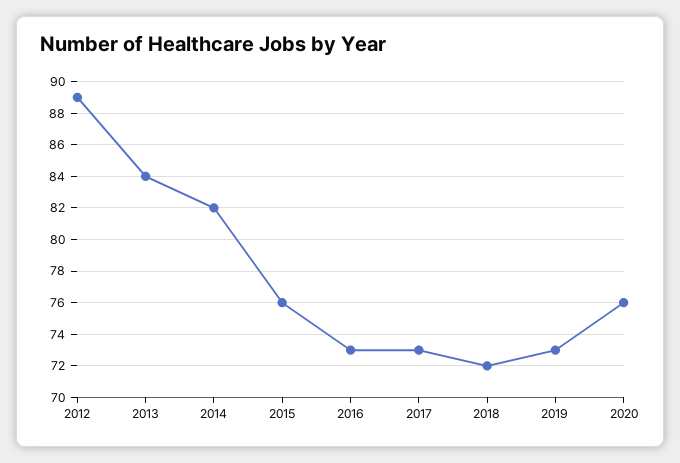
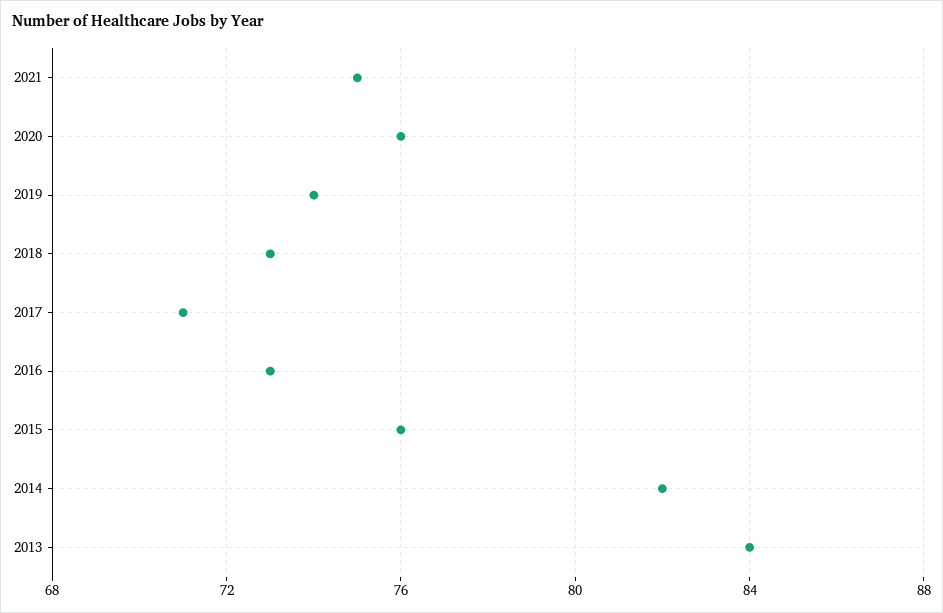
2012: 89 -> none
2017: 73 -> 71
2018: 72 -> 73
2019: 73 -> 74
2021: none -> 75

